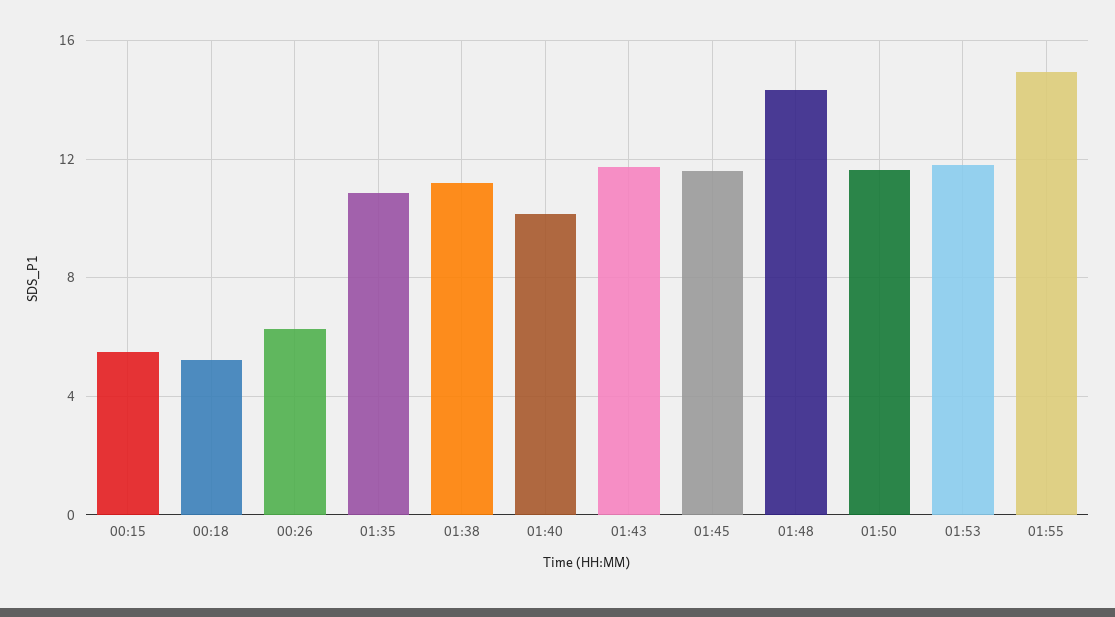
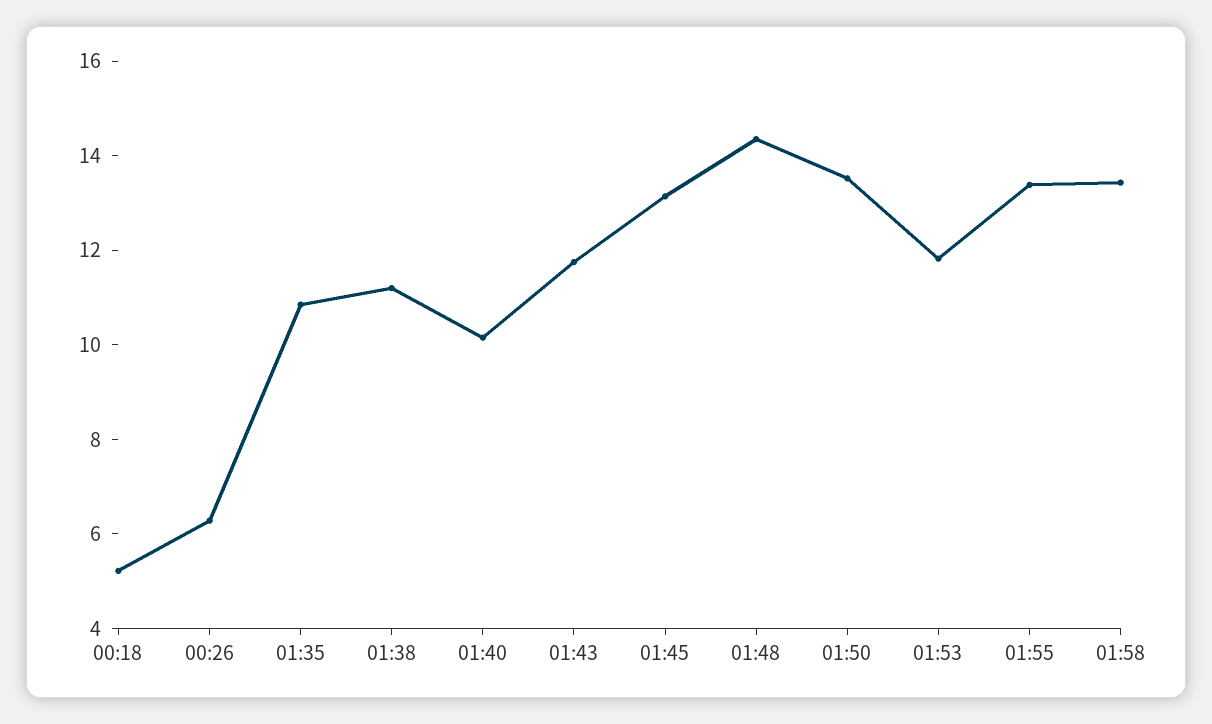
00:15: 5.5 -> none
01:45: 11.5 -> 13
01:50: 11.5 -> 13.5
01:55: 15 -> 13.5
01:58: none -> 13.5

